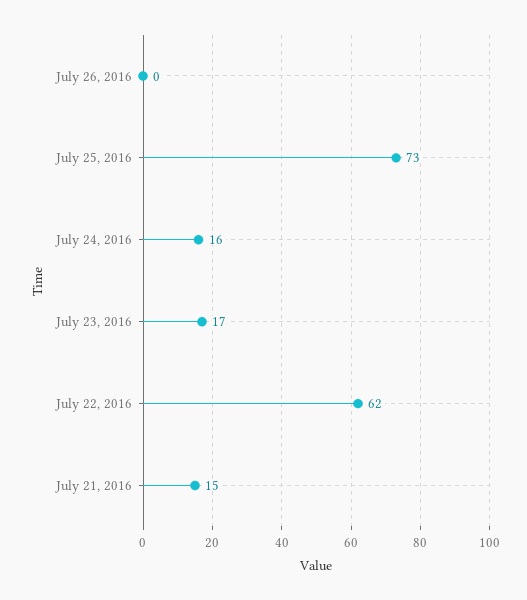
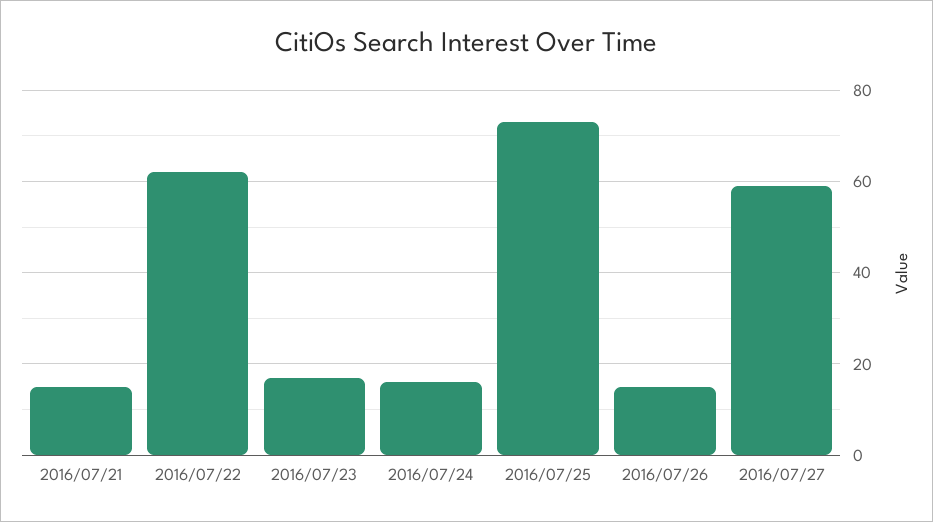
July 26, 2016: 0 -> 15
2016/07/27: none -> 60

